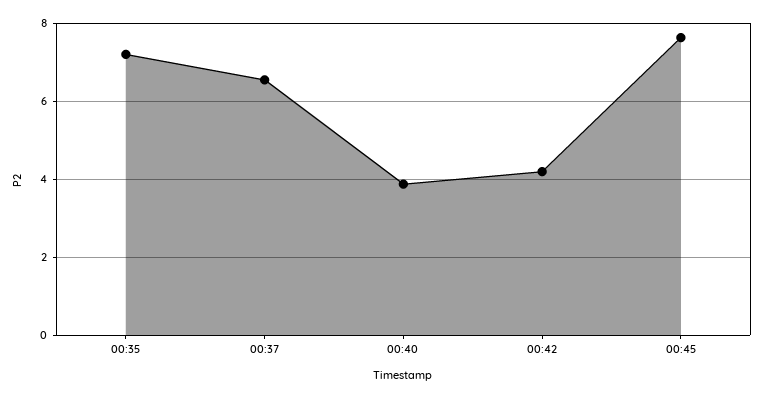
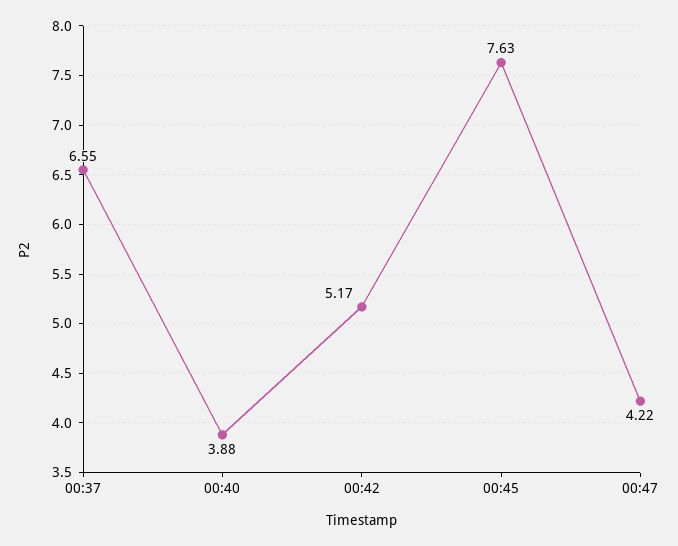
00:35: 7.2 -> none
00:42: 4.2 -> 5.17
00:47: none -> 4.22

